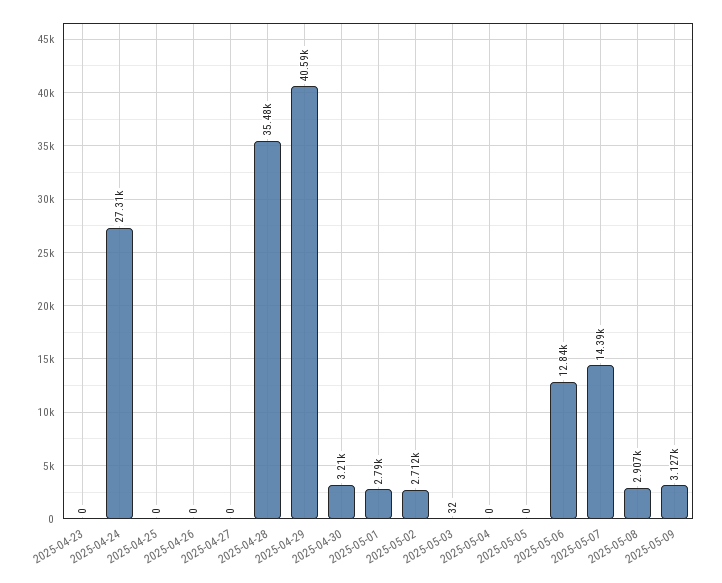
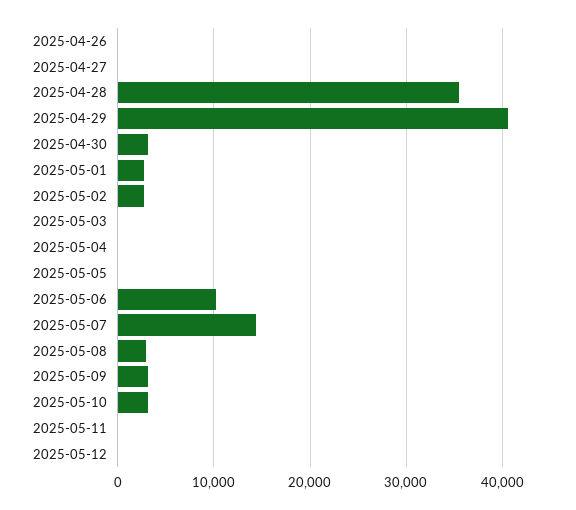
2025-04-23: 0 -> none
2025-04-24: 27310 -> none
2025-04-25: 0 -> none
2025-05-06: 12840 -> 10000
2025-05-10: none -> 3000
2025-05-11: none -> 0
2025-05-12: none -> 0

